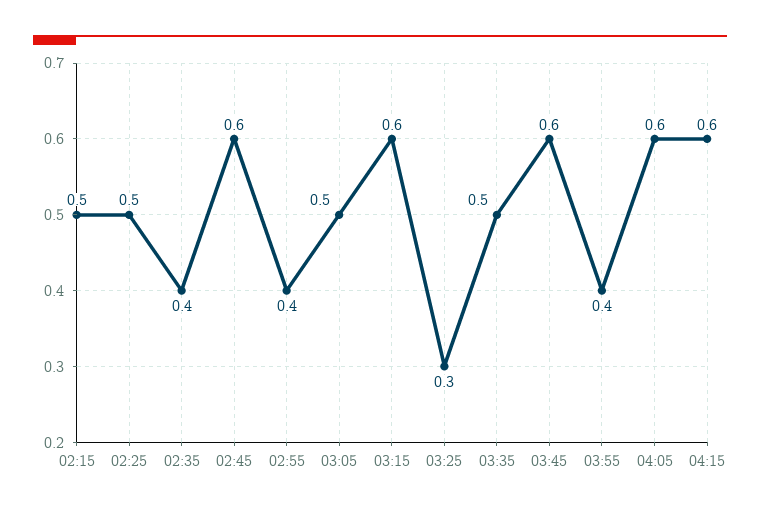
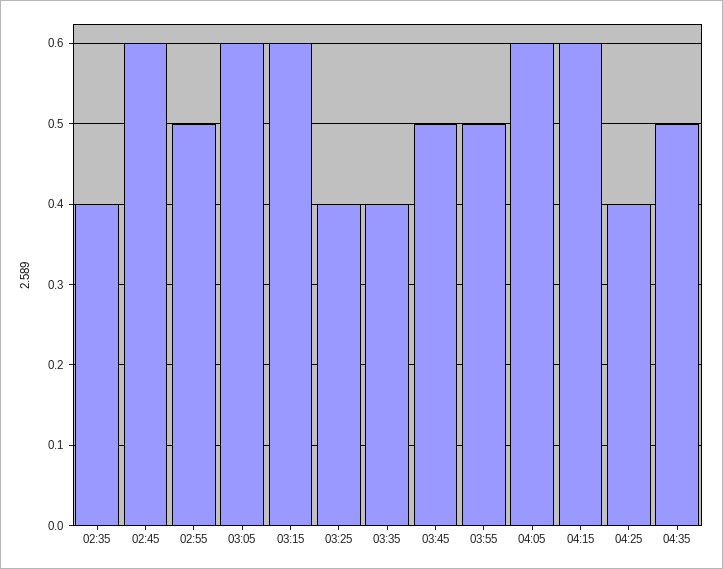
02:15: 0.5 -> none
02:25: 0.5 -> none
02:55: 0.4 -> 0.5
03:05: 0.5 -> 0.6
03:25: 0.3 -> 0.4
03:35: 0.5 -> 0.4
03:45: 0.6 -> 0.5
03:55: 0.4 -> 0.5
04:25: none -> 0.4
04:35: none -> 0.5

